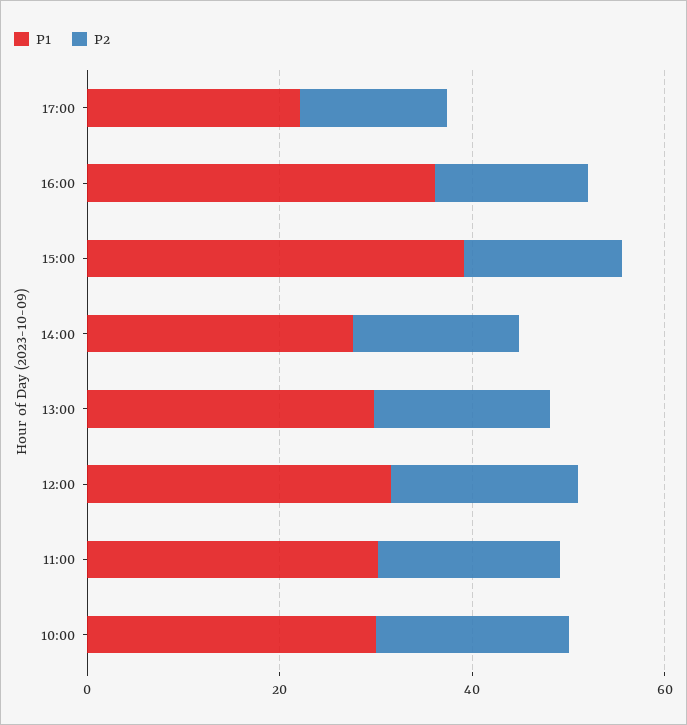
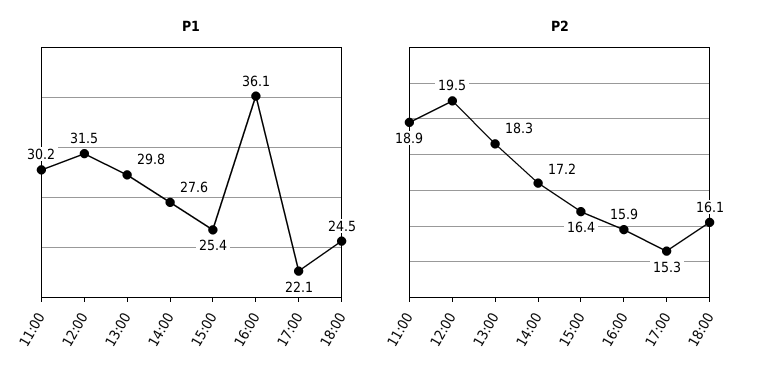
P1, 15:00: 40 -> 25.4
P1, 10:00: 30 -> none
P2, 10:00: 20 -> none
P1, 18:00: none -> 24.5
P2, 18:00: none -> 16.1

